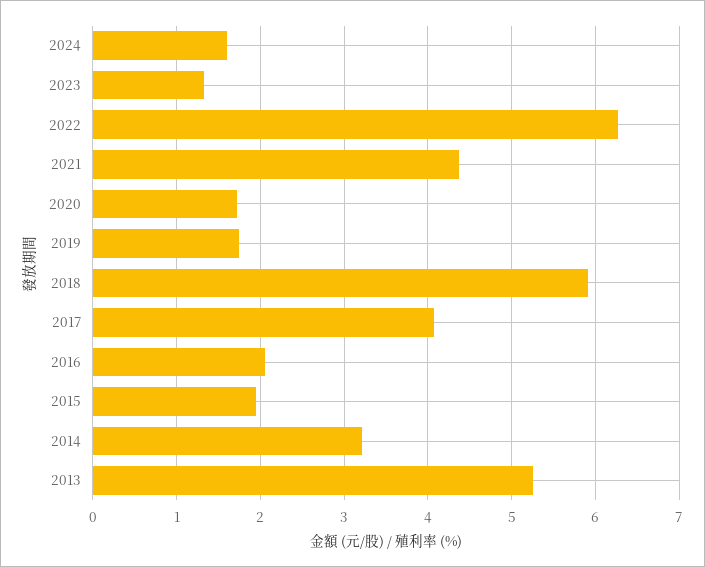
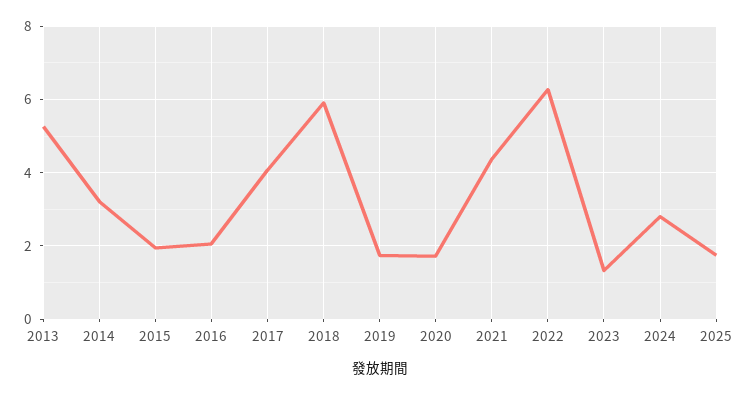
2024: 1.6 -> 2.8
2025: none -> 1.8

